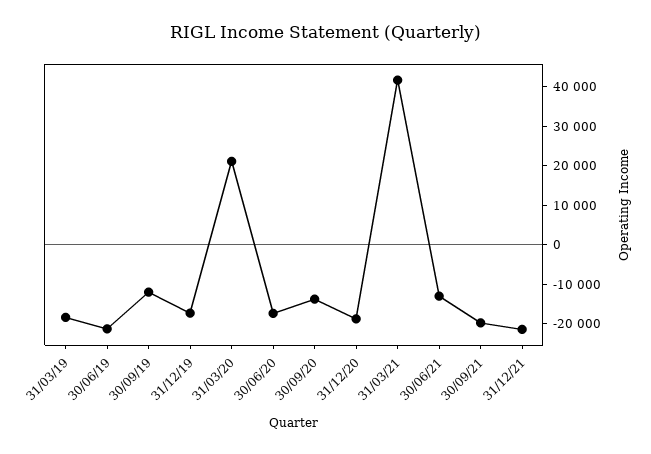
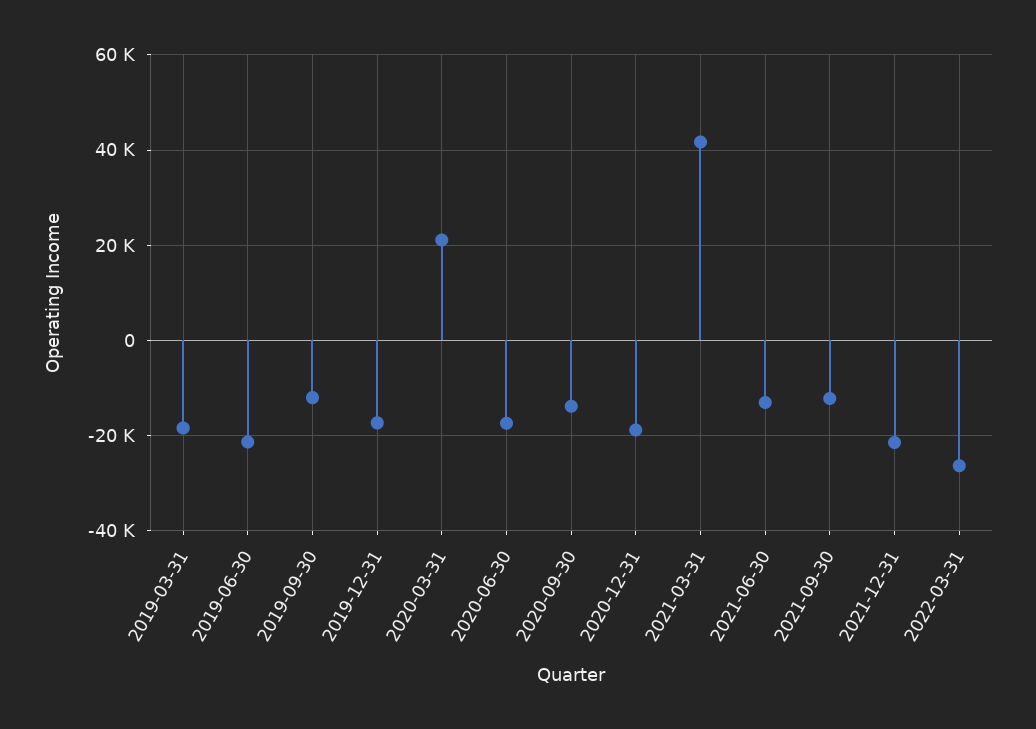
30/09/21: -20000 -> -12000
2022-03-31: none -> -26000

